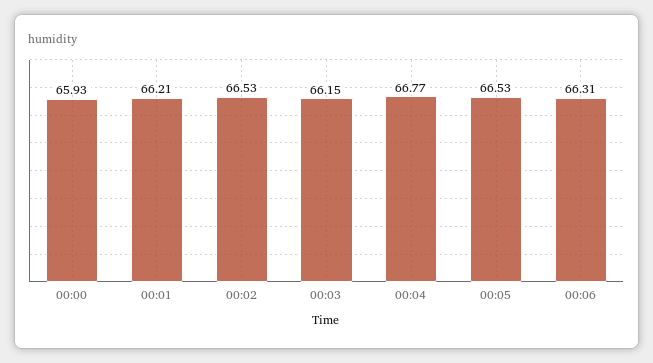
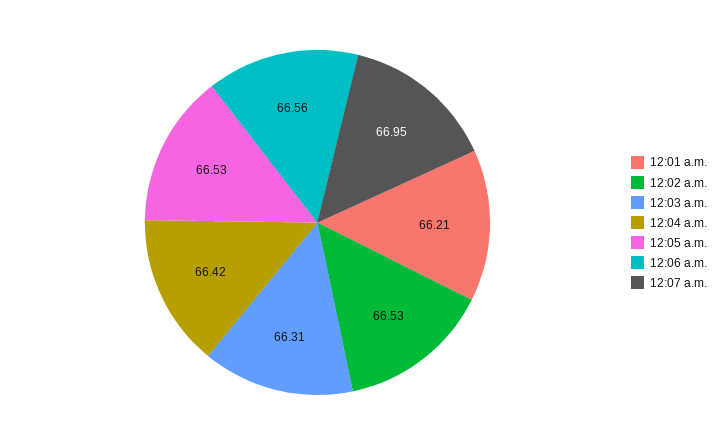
00:00: 65.93 -> none
00:03: 66.15 -> 66.31
00:04: 66.77 -> 66.42
00:06: 66.31 -> 66.56
12:07 a.m.: none -> 66.95

